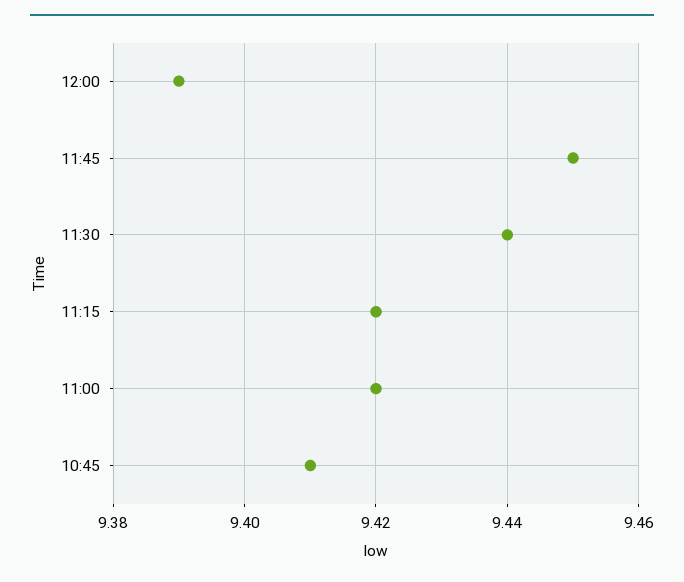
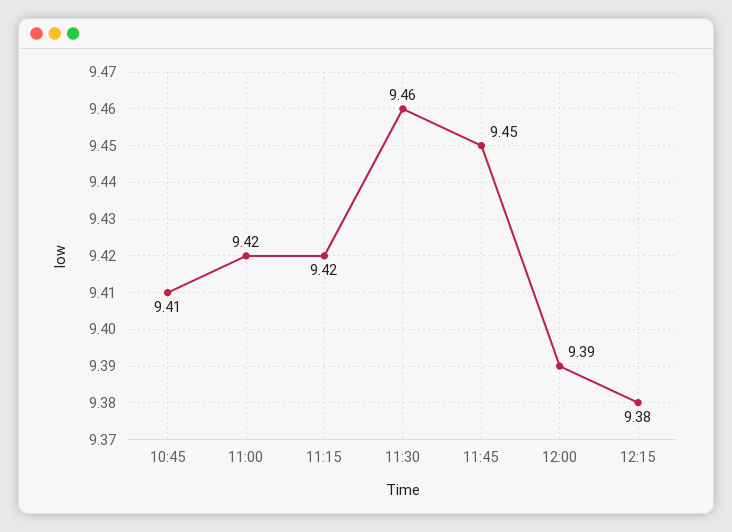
11:30: 9.44 -> 9.46
12:15: none -> 9.38

